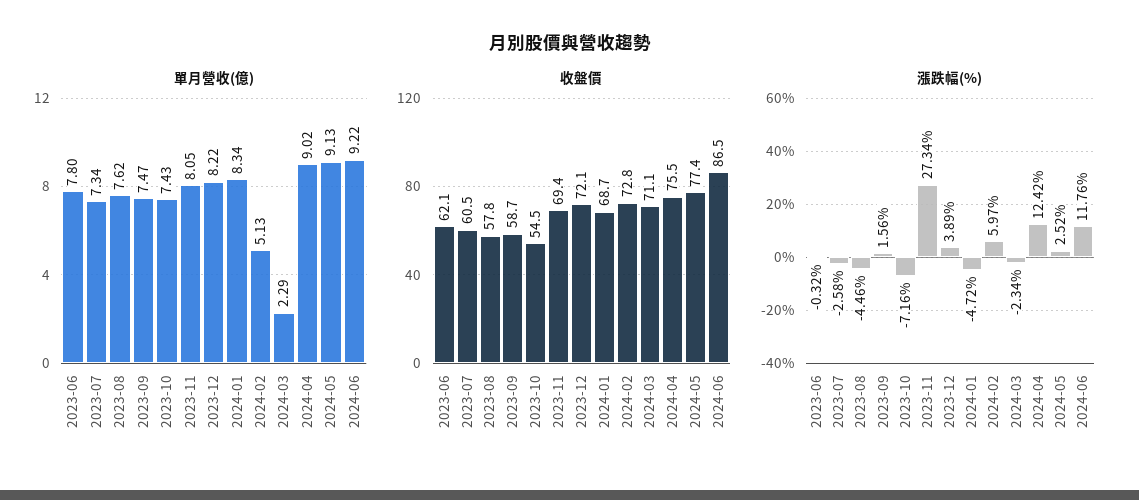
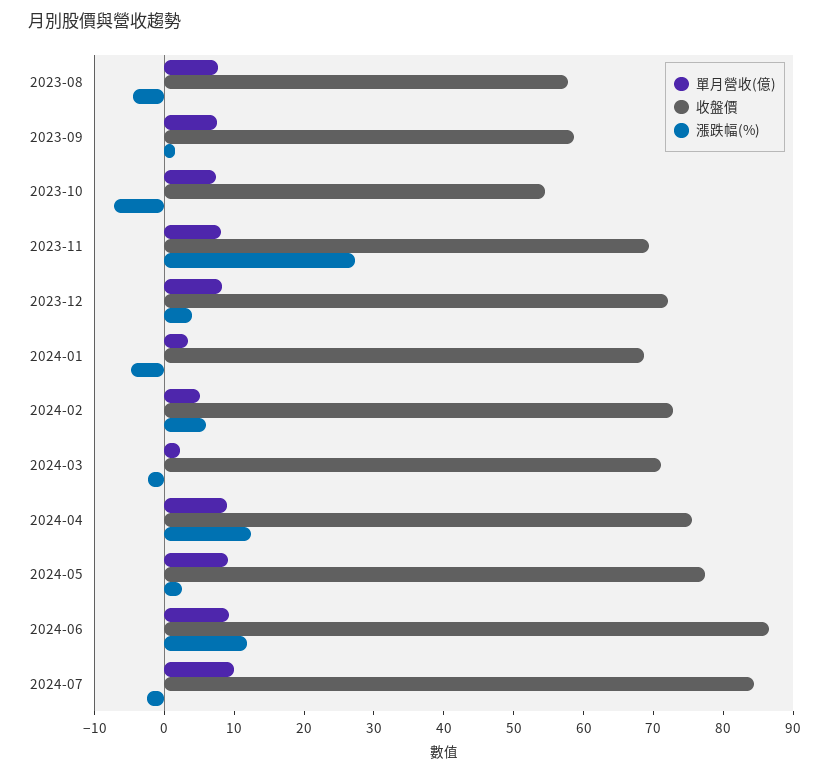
單月營收(億), 2023-06: 7.8 -> none
單月營收(億), 2023-07: 7.34 -> none
單月營收(億), 2024-01: 8.34 -> 4
收盤價, 2023-06: 62.1 -> none
收盤價, 2023-07: 60.5 -> none
漲跌幅(%), 2023-06: -0.32 -> none
漲跌幅(%), 2023-07: -2.58 -> none
單月營收(億), 2024-07: none -> 10
收盤價, 2024-07: none -> 84
漲跌幅(%), 2024-07: none -> -2

